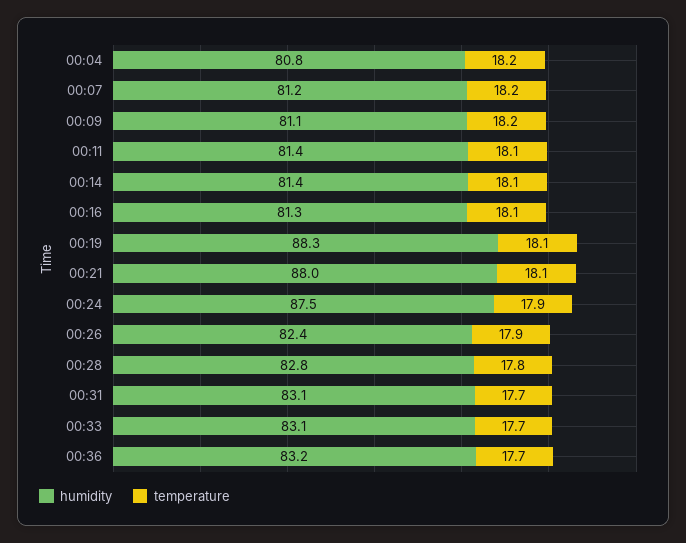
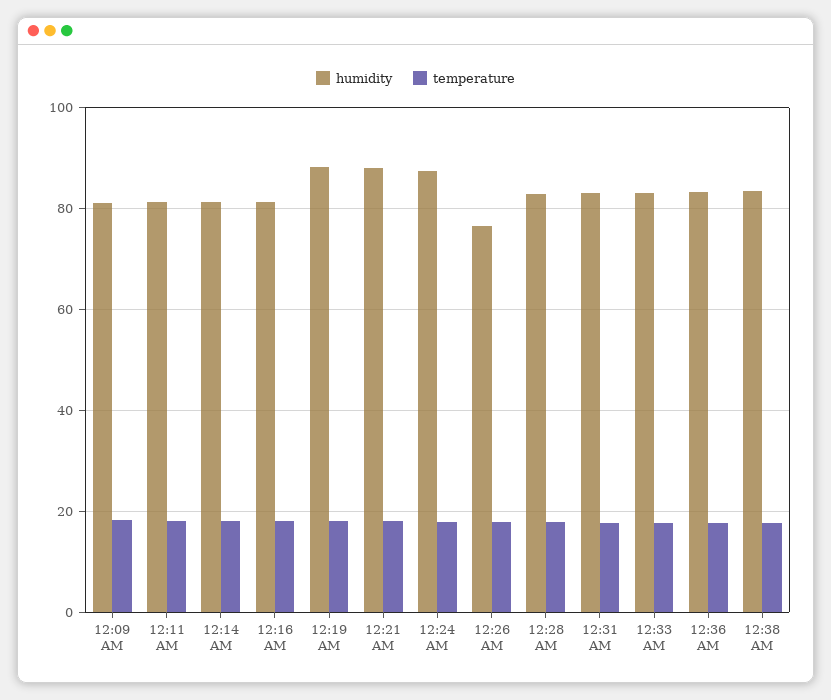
humidity, 00:04: 80.8 -> none
temperature, 00:04: 18.2 -> none
humidity, 00:07: 81.2 -> none
temperature, 00:07: 18.2 -> none
humidity, 00:26: 82.4 -> 76
humidity, 12:38 AM: none -> 84
temperature, 12:38 AM: none -> 18

